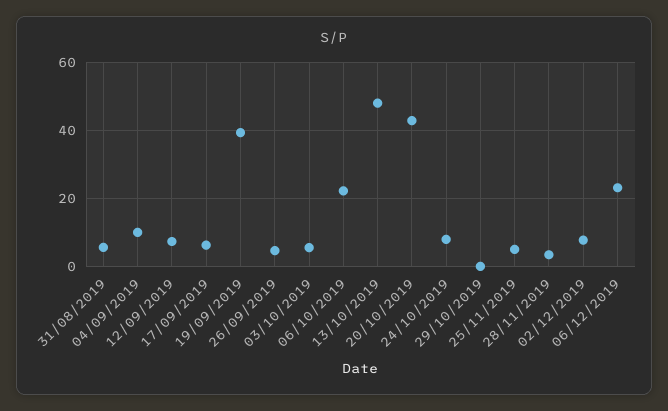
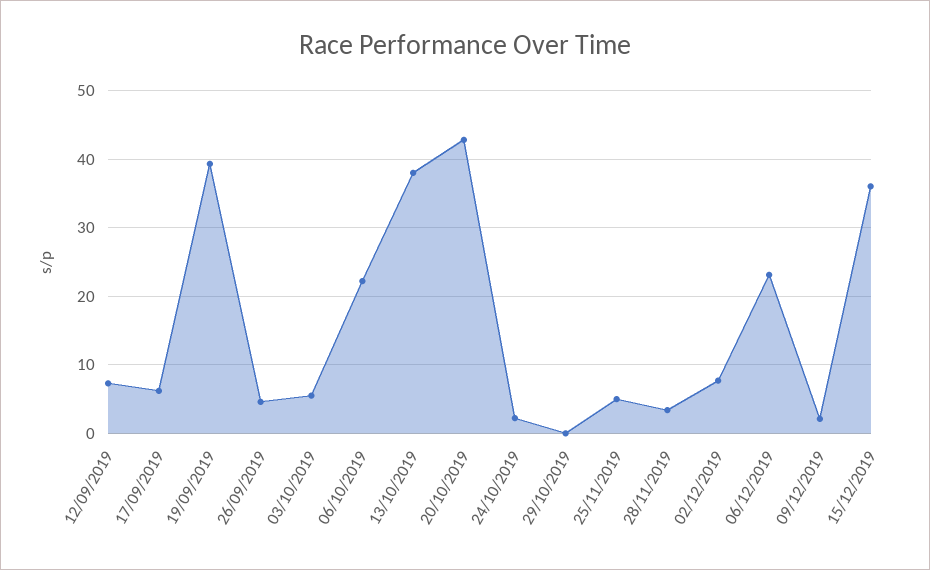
31/08/2019: 6 -> none
04/09/2019: 10 -> none
13/10/2019: 48 -> 38
24/10/2019: 8 -> 2
09/12/2019: none -> 2
15/12/2019: none -> 36

